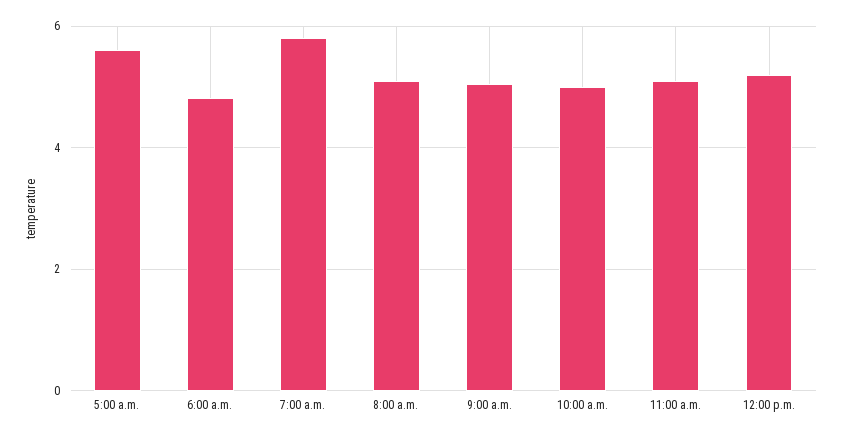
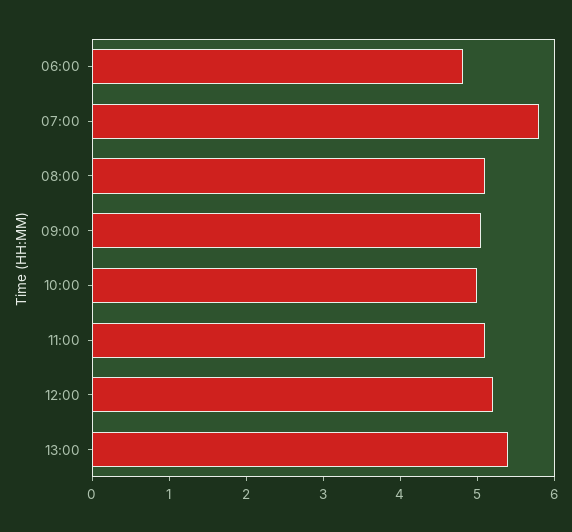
5:00 a.m.: 5.6 -> none
13:00: none -> 5.4

